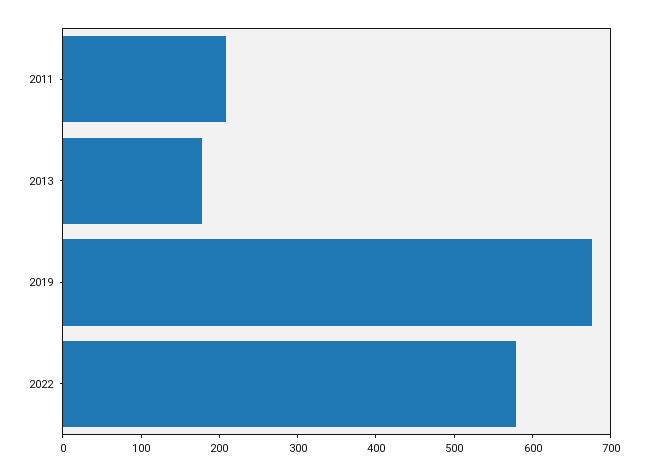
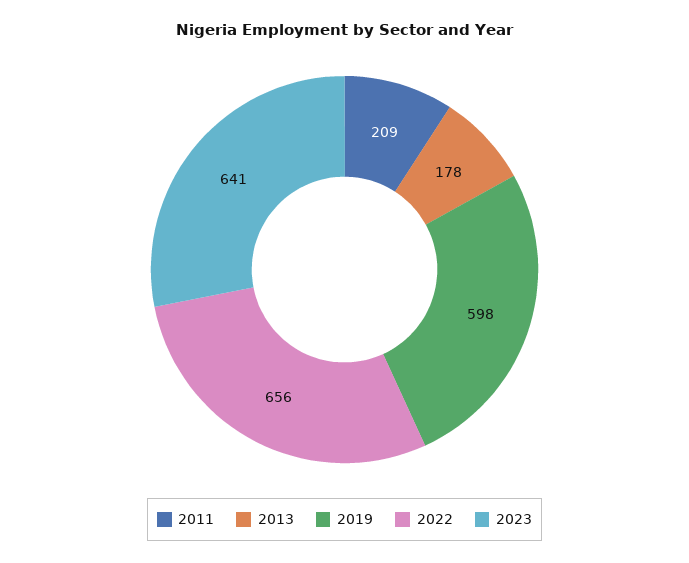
2019: 680 -> 598
2022: 580 -> 656
2023: none -> 641

